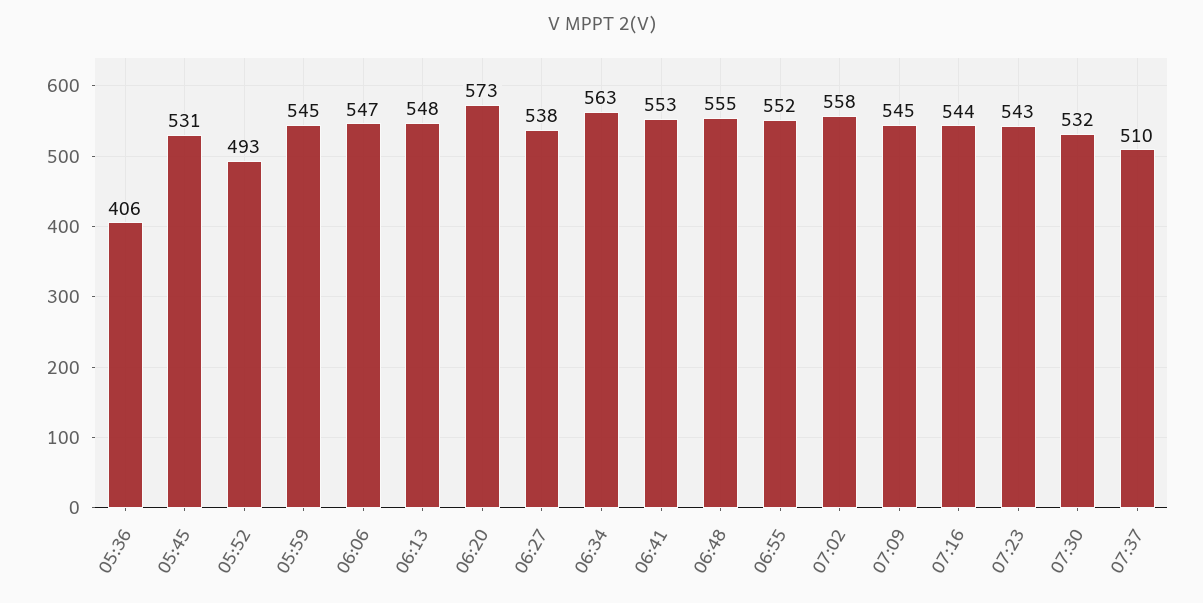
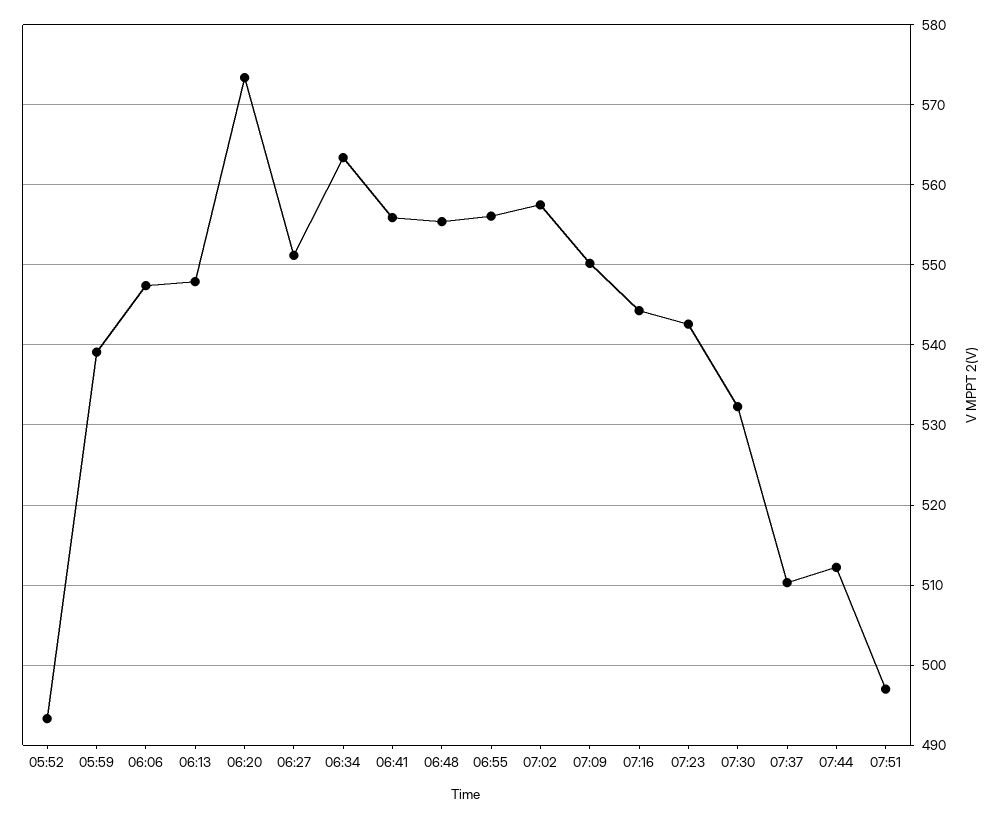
05:36: 406 -> none
05:45: 531 -> none
05:59: 545 -> 539
06:27: 538 -> 551
06:41: 553 -> 556
06:55: 552 -> 556
07:09: 545 -> 550
07:44: none -> 512
07:51: none -> 497

